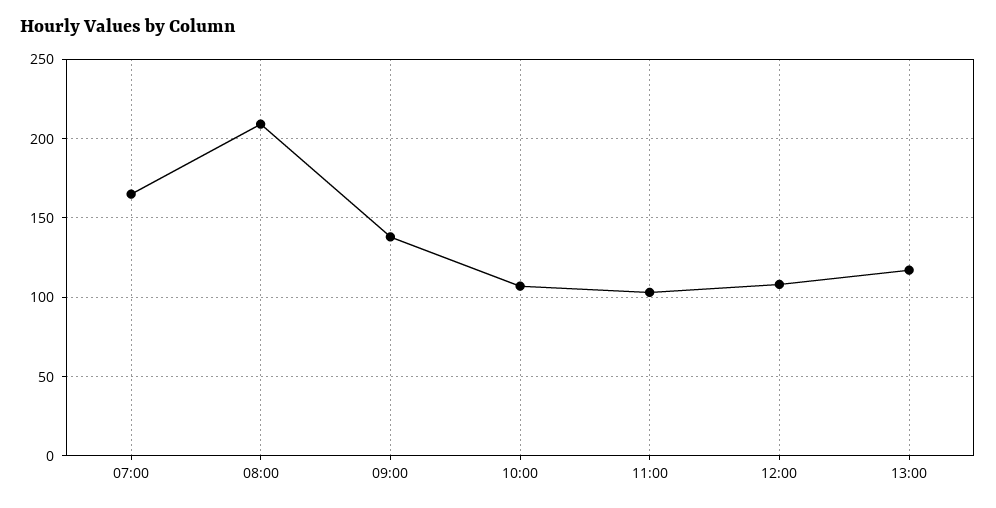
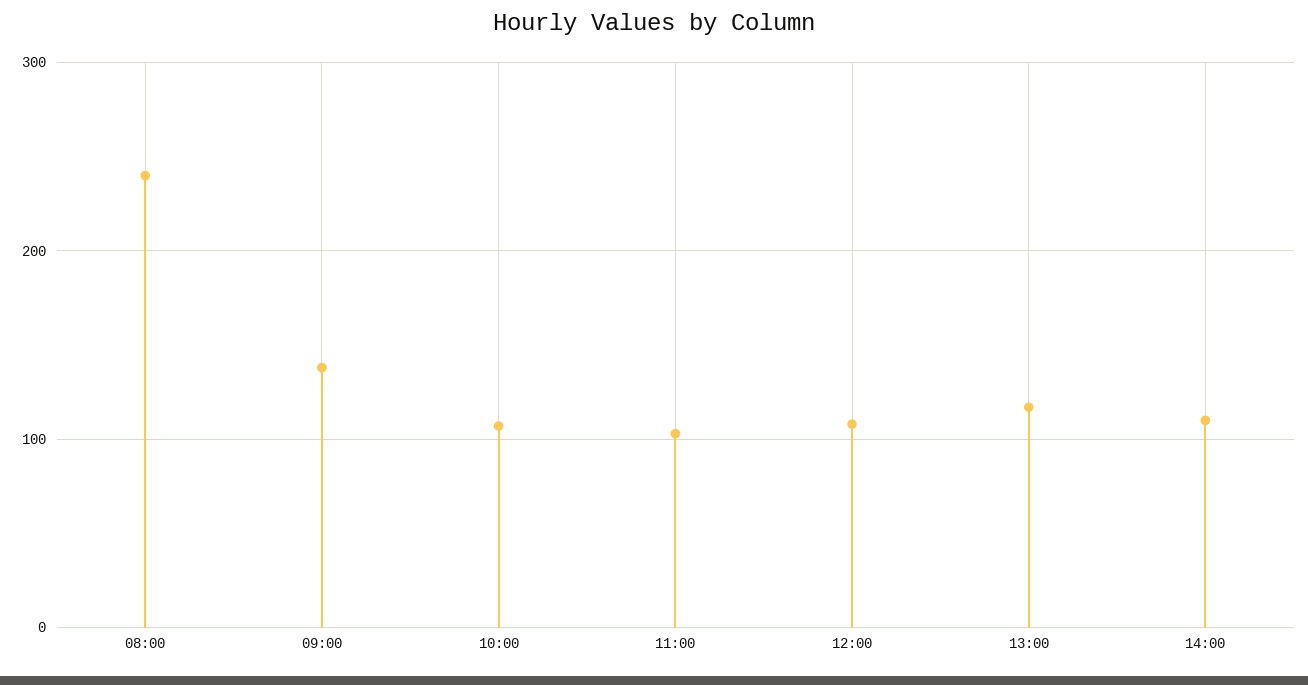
07:00: 165 -> none
08:00: 210 -> 240
14:00: none -> 110

